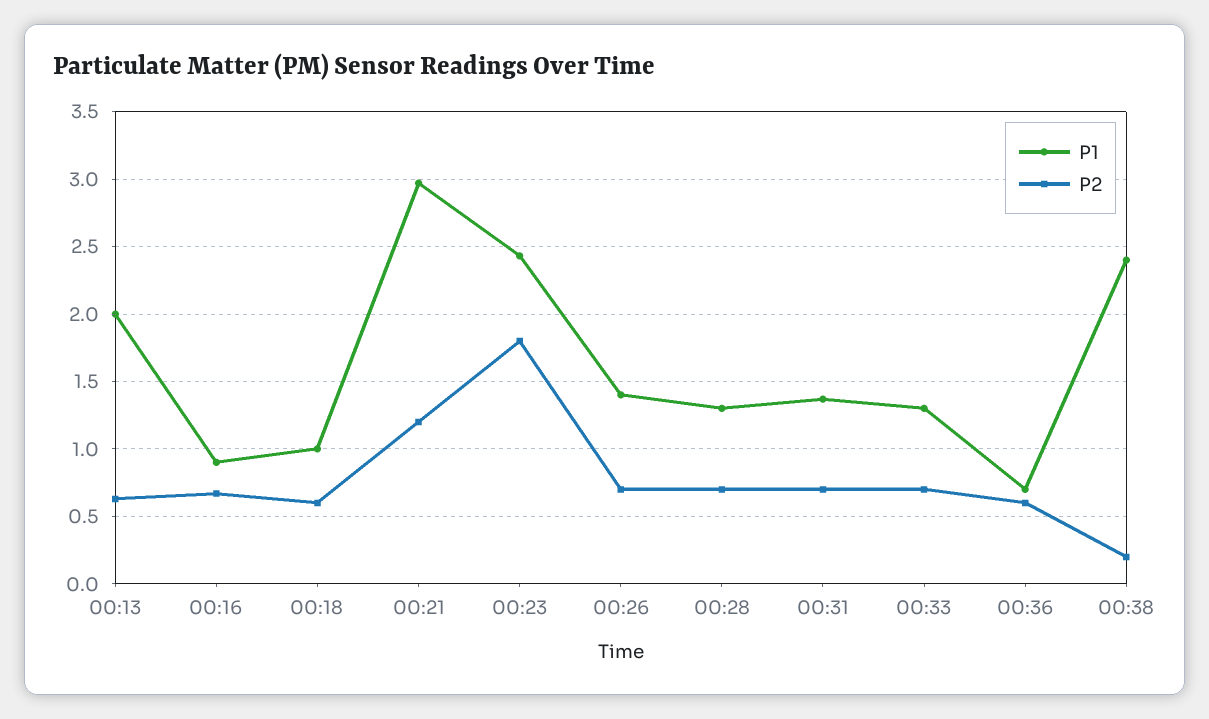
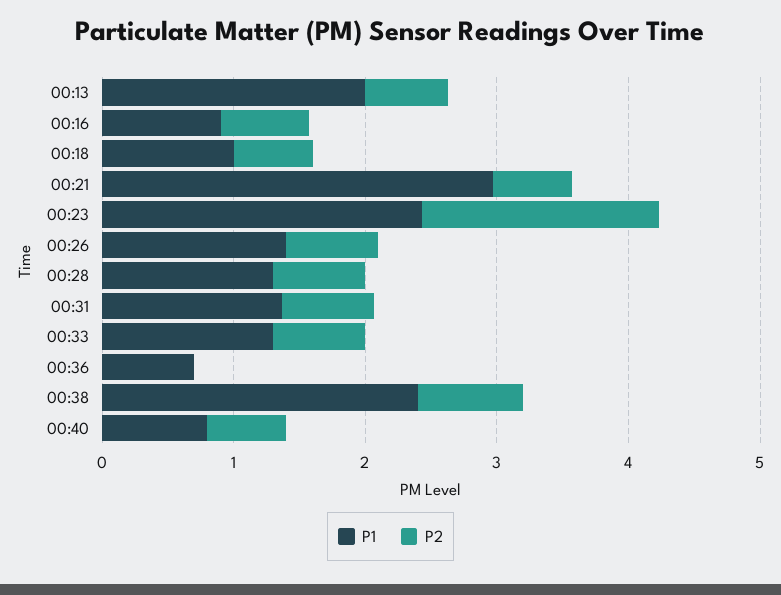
P2, 00:21: 1.2 -> 0.6
P2, 00:36: 0.6 -> 0
P2, 00:38: 0.2 -> 0.8
P1, 00:40: none -> 0.8
P2, 00:40: none -> 0.6

